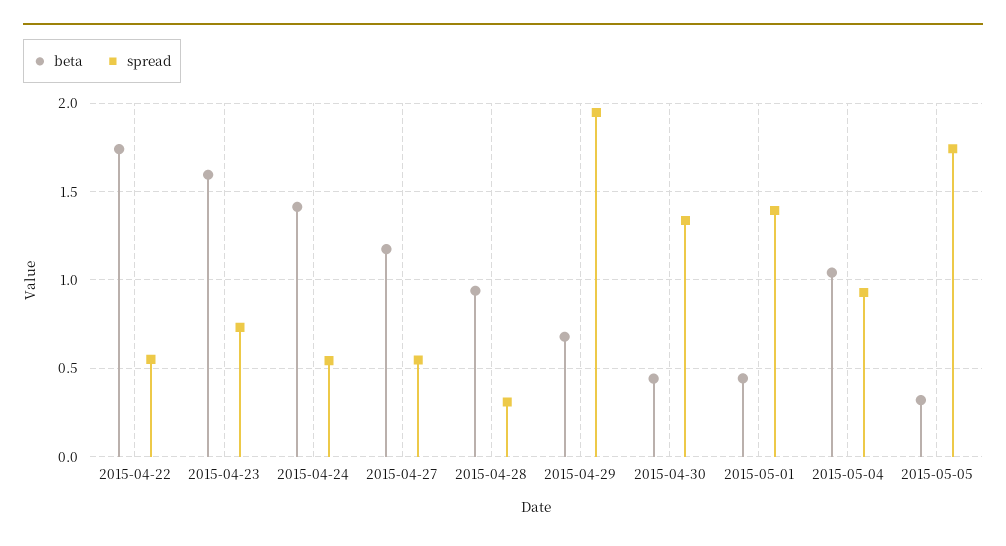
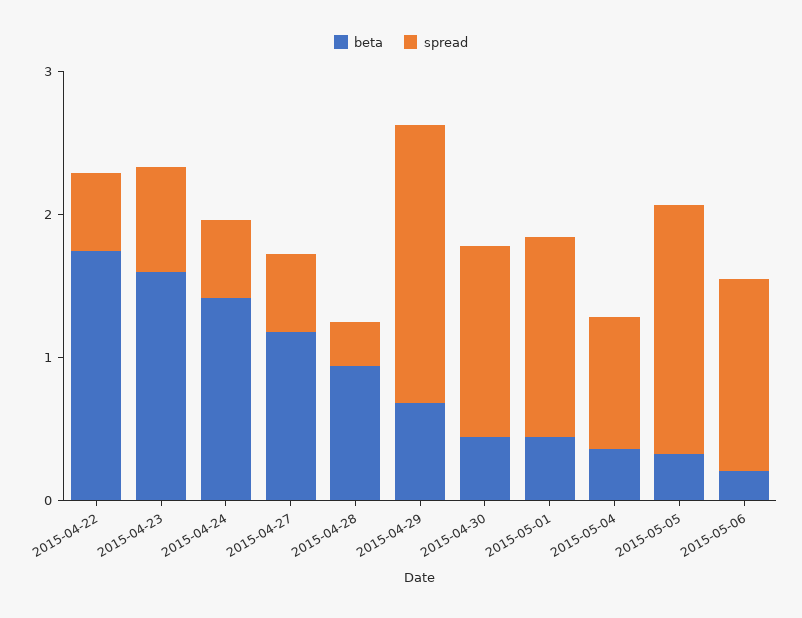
beta, 2015-05-04: 1.05 -> 0.4
beta, 2015-05-06: none -> 0.2
spread, 2015-05-06: none -> 1.4

